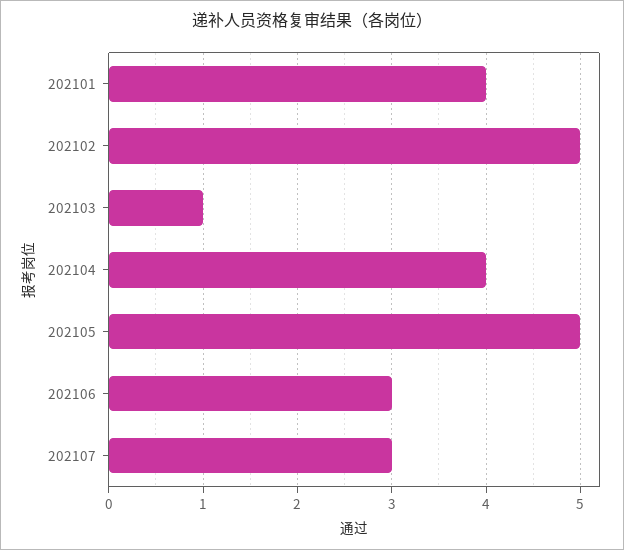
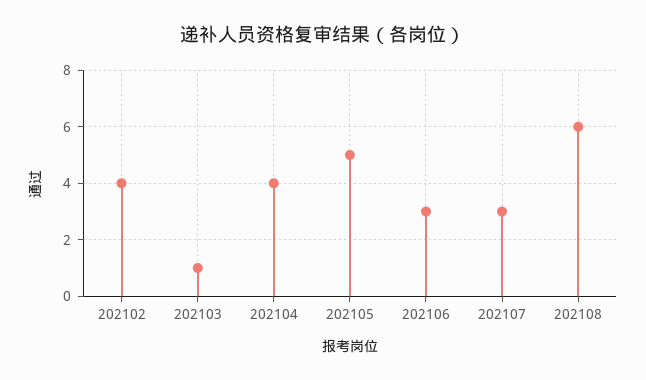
202101: 4 -> none
202102: 5 -> 4
202108: none -> 6

